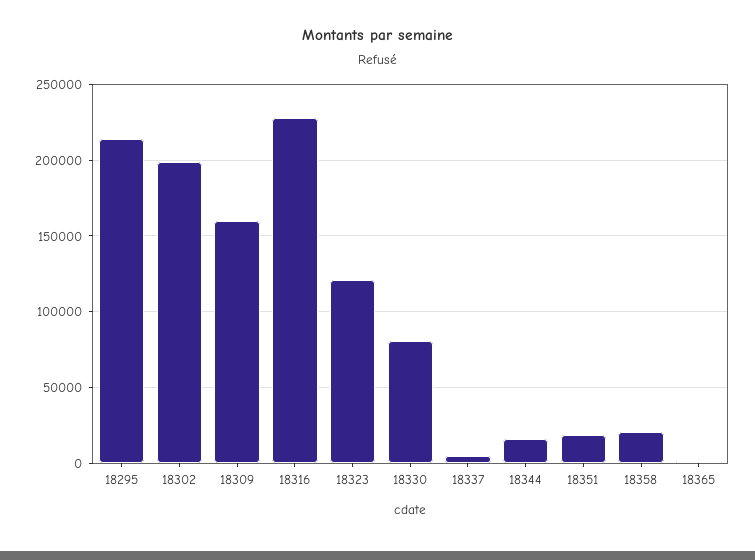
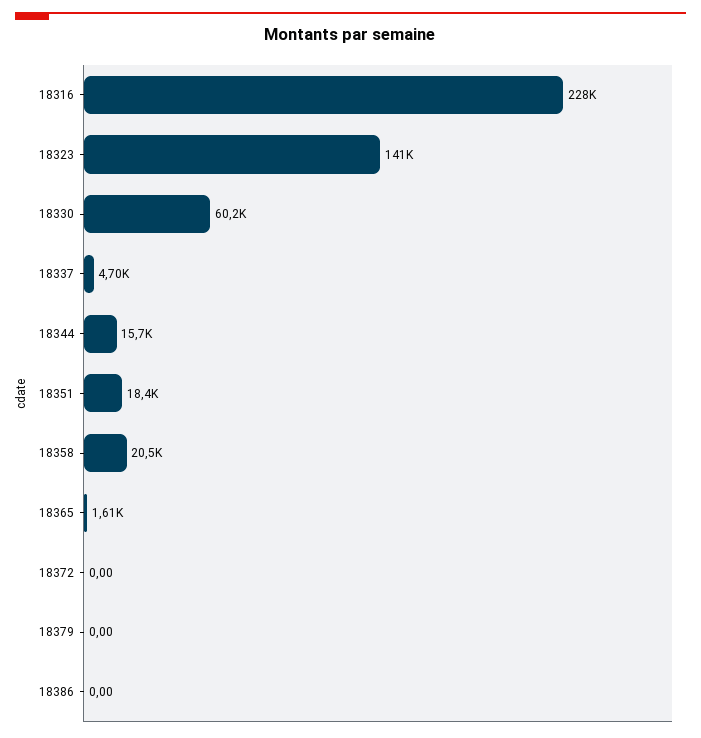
18295: 215000 -> none
18302: 200000 -> none
18309: 160000 -> none
18323: 120000 -> 141000
18330: 80000 -> 60200
18372: none -> 0
18379: none -> 0
18386: none -> 0

